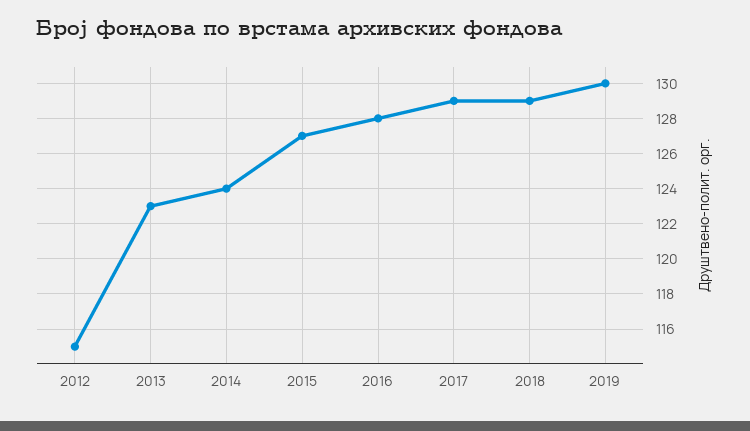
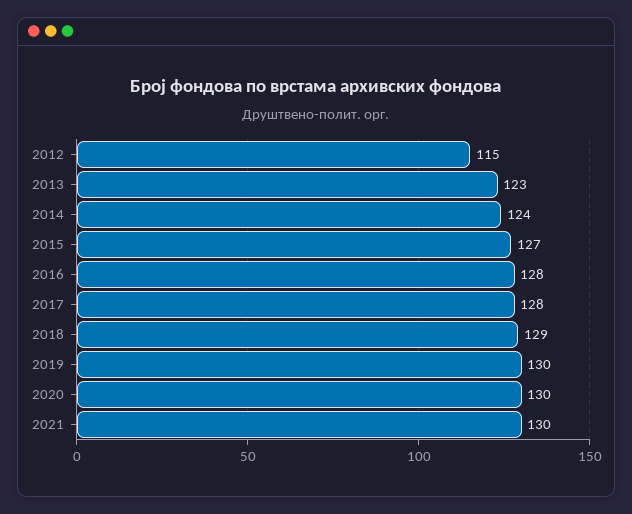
2017: 129 -> 128
2020: none -> 130
2021: none -> 130

